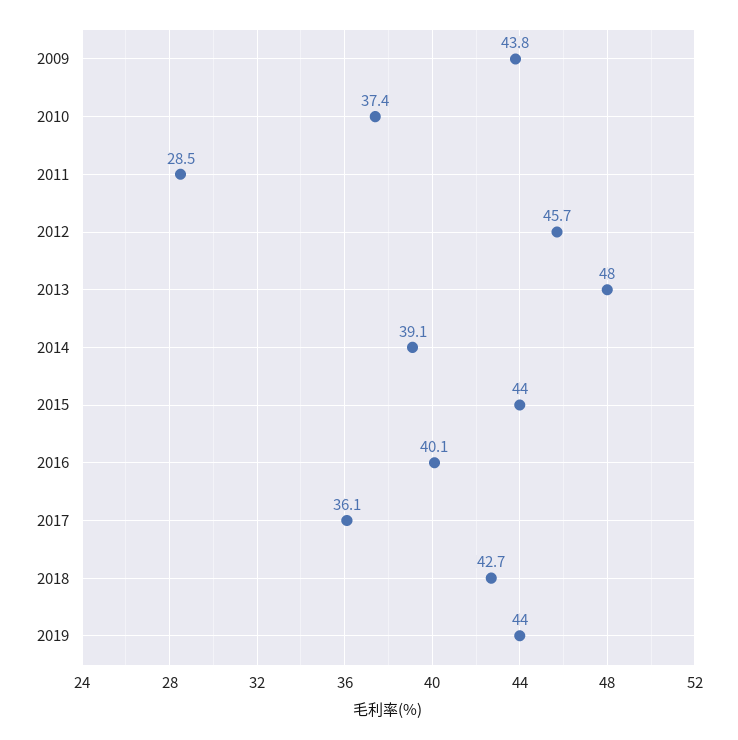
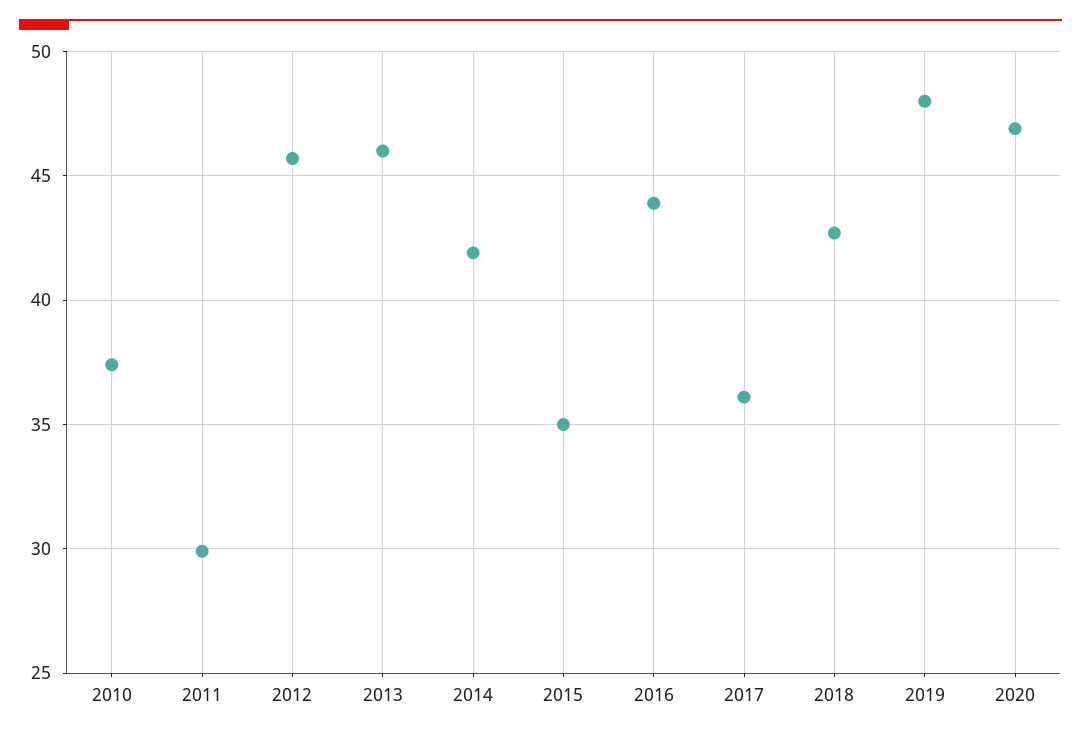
2009: 43.8 -> none
2011: 28.5 -> 30
2013: 48 -> 46
2014: 39.1 -> 42
2015: 44 -> 35
2016: 40.1 -> 44
2019: 44 -> 48
2020: none -> 47

